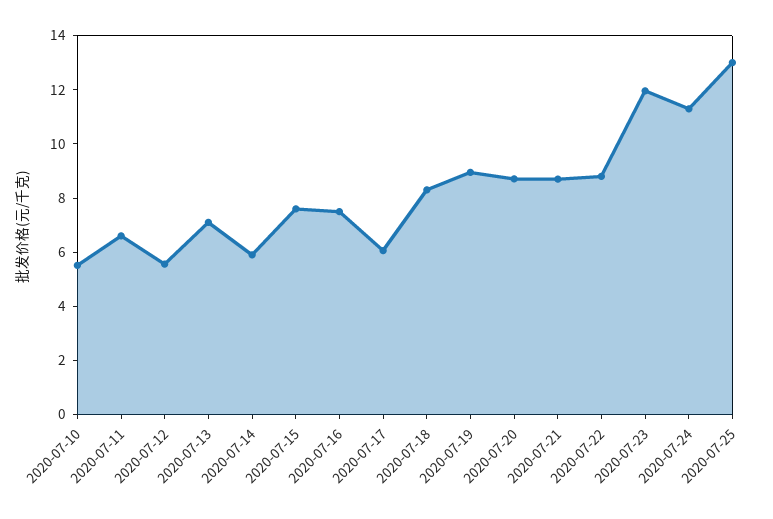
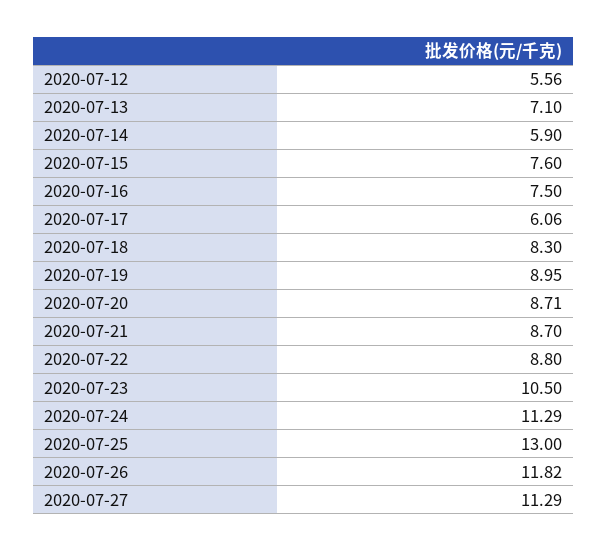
2020-07-10: 5.5 -> none
2020-07-11: 6.5 -> none
2020-07-23: 12 -> 10.5
2020-07-26: none -> 11.82
2020-07-27: none -> 11.29

